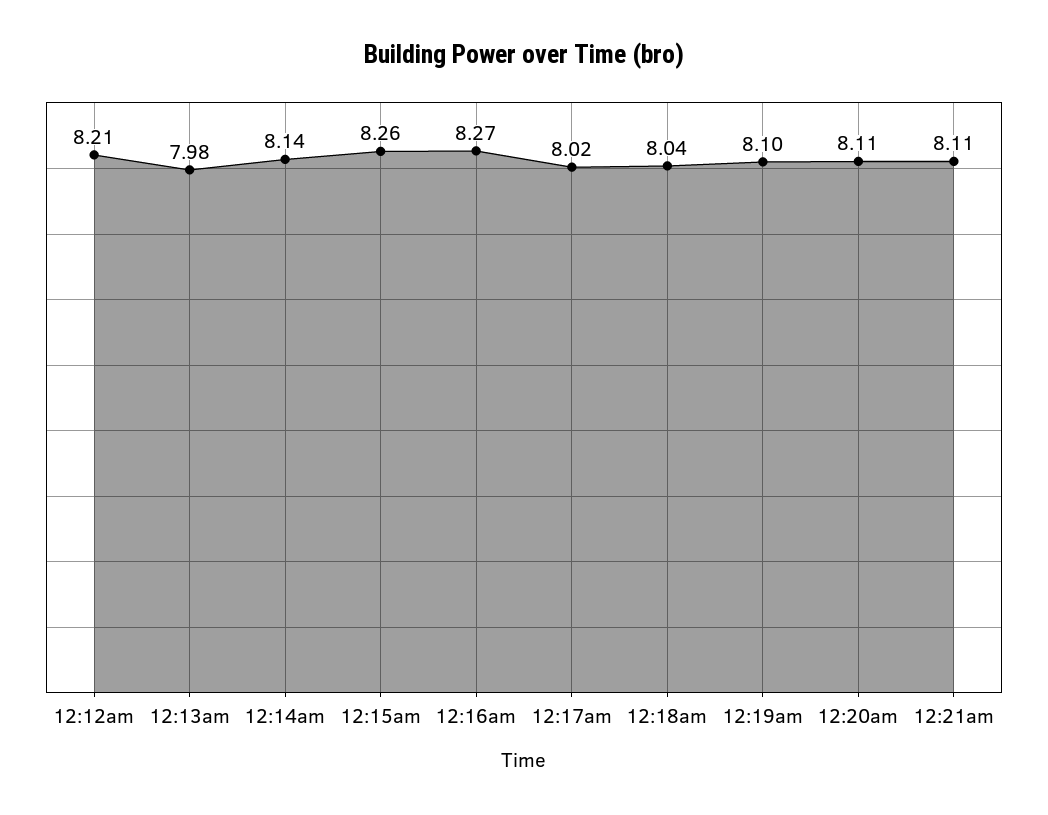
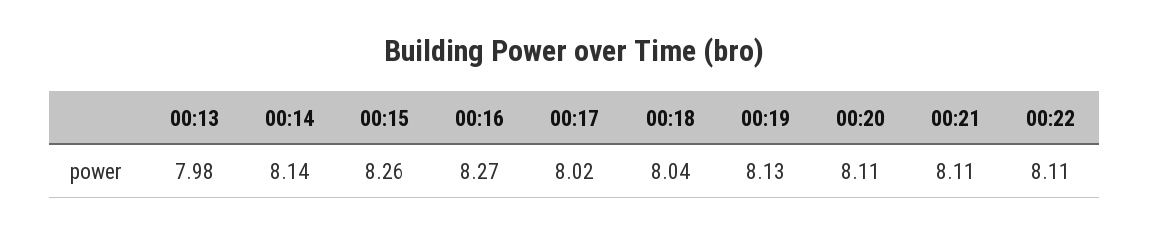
12:12am: 8.21 -> none
12:19am: 8.1 -> 8.13
00:22: none -> 8.11

